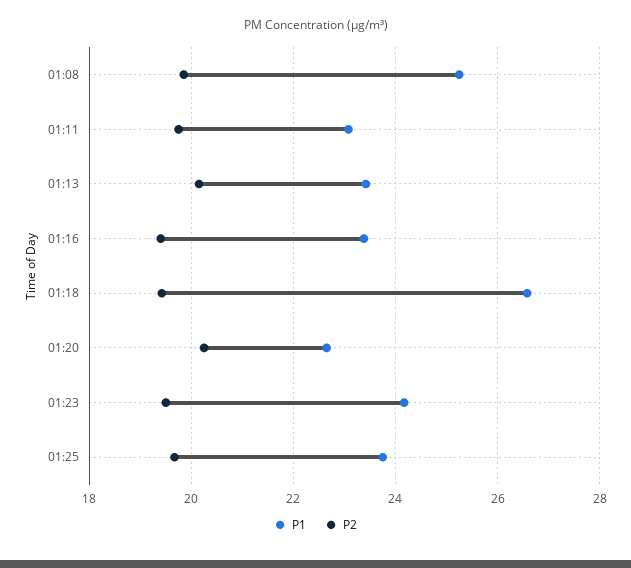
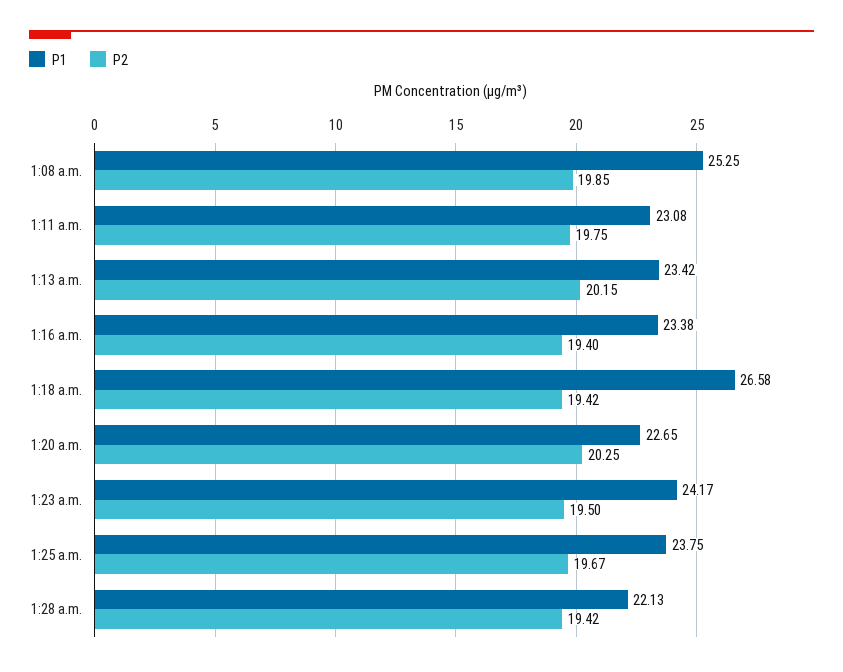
P1, 1:28 a.m.: none -> 22.13
P2, 1:28 a.m.: none -> 19.42

